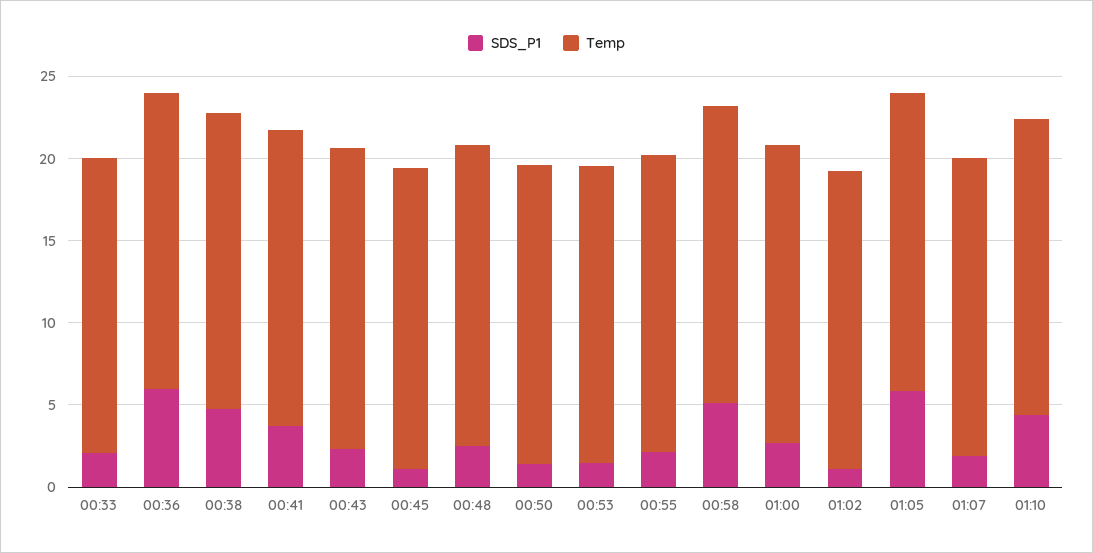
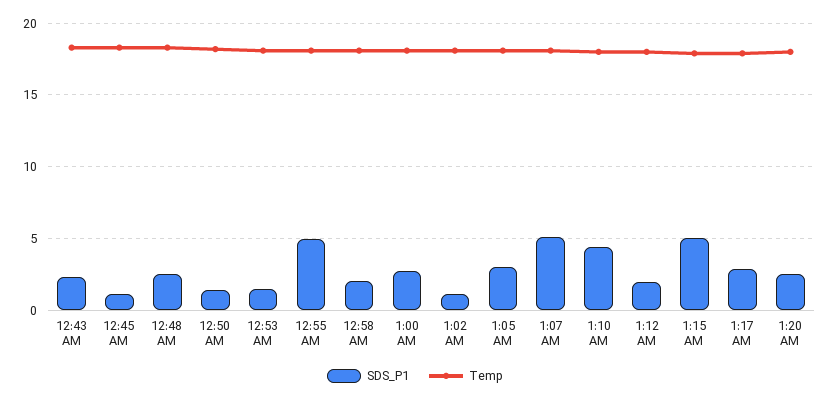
SDS_P1, 00:33: 2 -> none
Temp, 00:33: 18 -> none
SDS_P1, 00:36: 6 -> none
Temp, 00:36: 18 -> none
SDS_P1, 00:38: 5 -> none
Temp, 00:38: 18 -> none
SDS_P1, 00:41: 4 -> none
Temp, 00:41: 18 -> none
SDS_P1, 00:55: 2 -> 5
SDS_P1, 00:58: 5 -> 2
SDS_P1, 01:05: 6 -> 3
SDS_P1, 01:07: 2 -> 5
SDS_P1, 1:12 AM: none -> 2
Temp, 1:12 AM: none -> 18
SDS_P1, 1:15 AM: none -> 5
Temp, 1:15 AM: none -> 18
SDS_P1, 1:17 AM: none -> 3
Temp, 1:17 AM: none -> 18
SDS_P1, 1:20 AM: none -> 2.5
Temp, 1:20 AM: none -> 18

